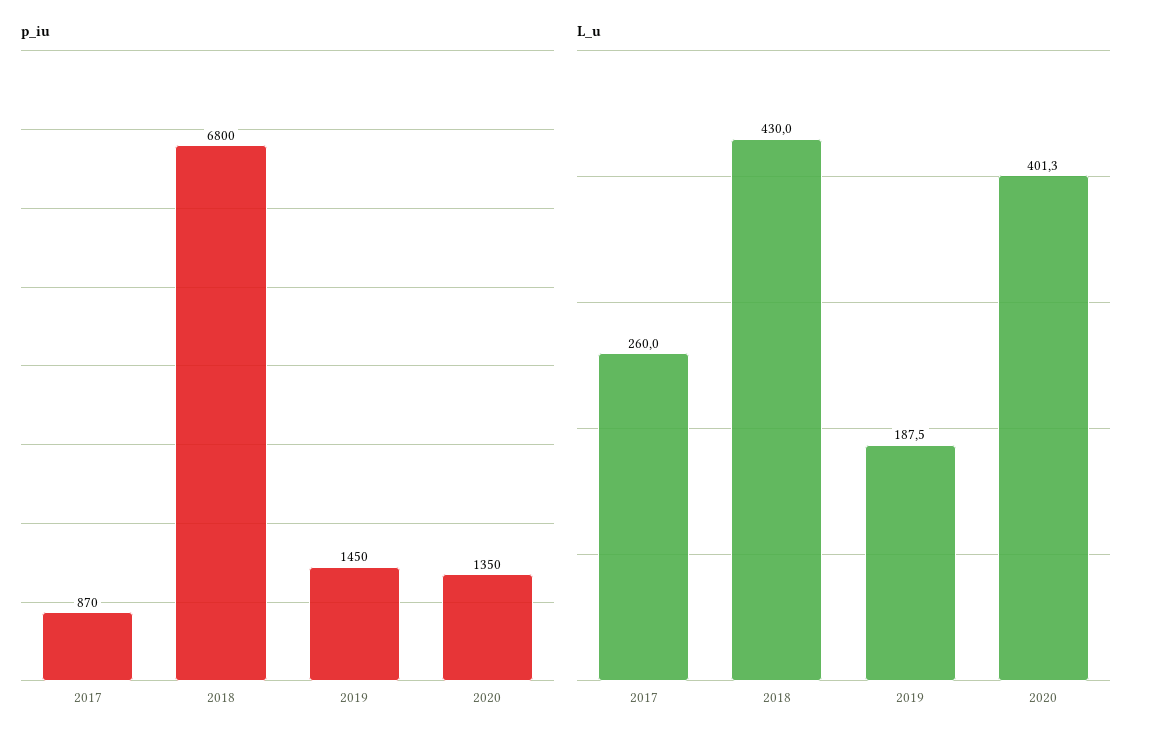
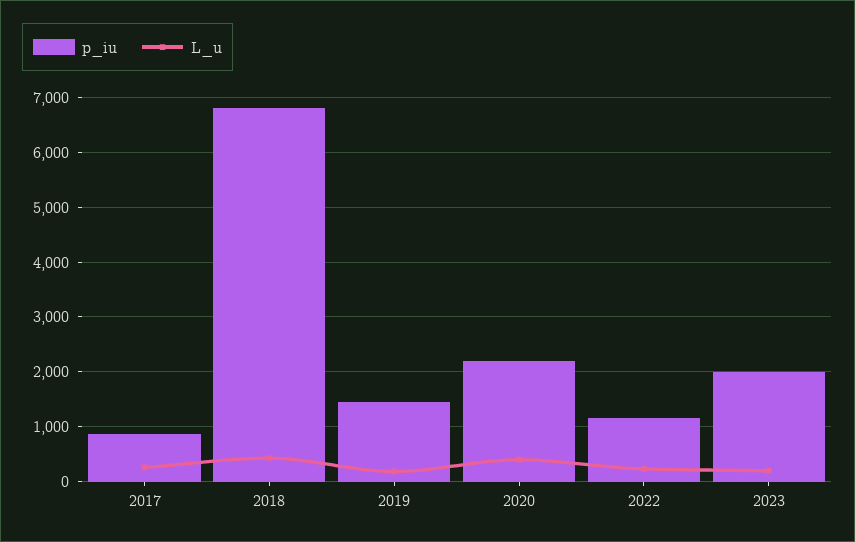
p_iu, 2020: 1350 -> 2200
p_iu, 2022: none -> 1200
L_u, 2022: none -> 200
p_iu, 2023: none -> 2000
L_u, 2023: none -> 200

